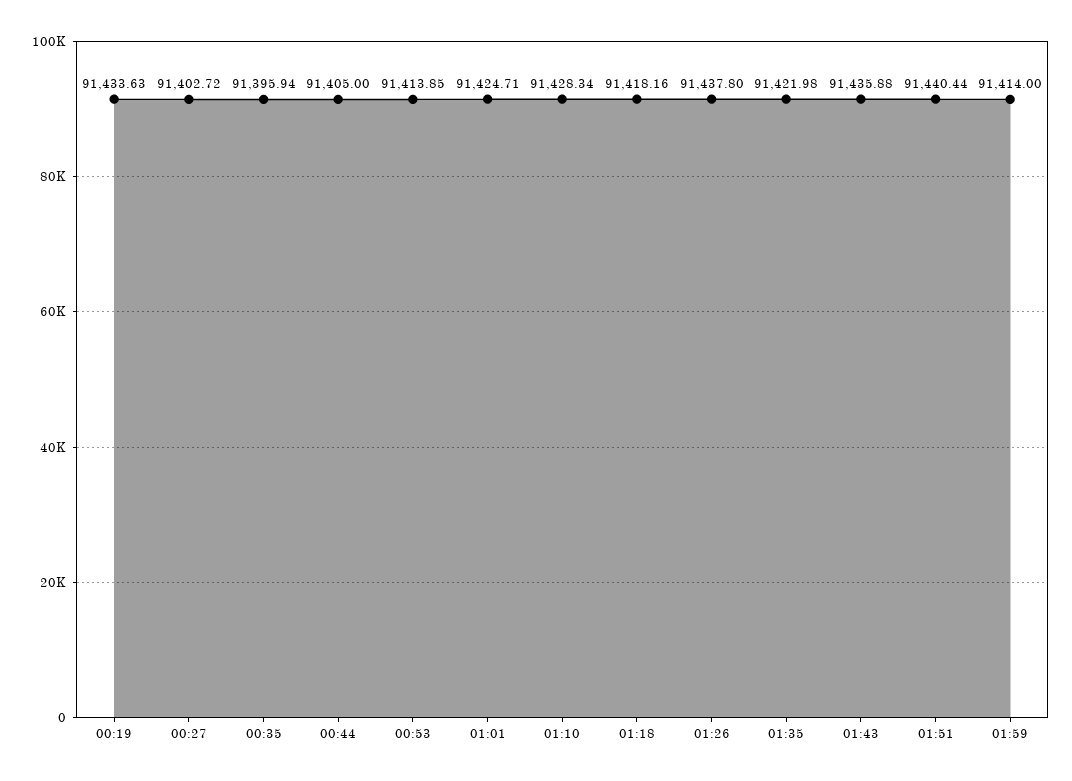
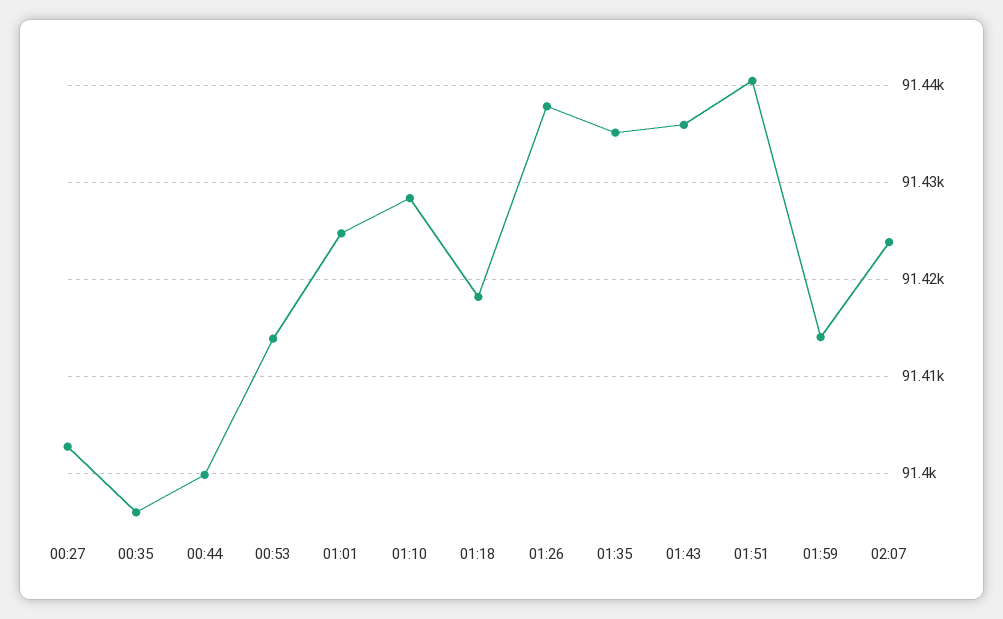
00:19: 91433.63 -> none
00:44: 91405 -> 91400
01:35: 91421.98 -> 91435
02:07: none -> 91424

